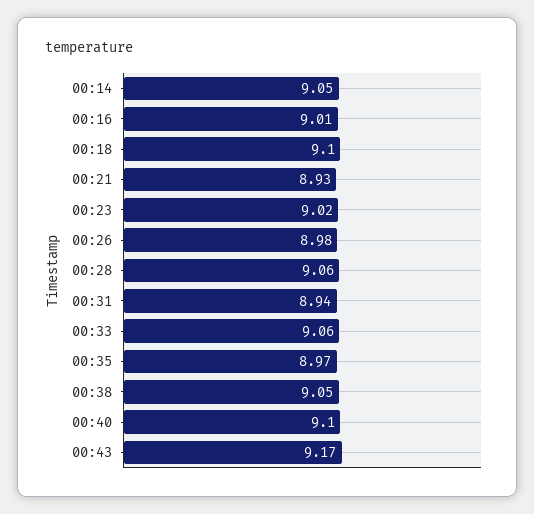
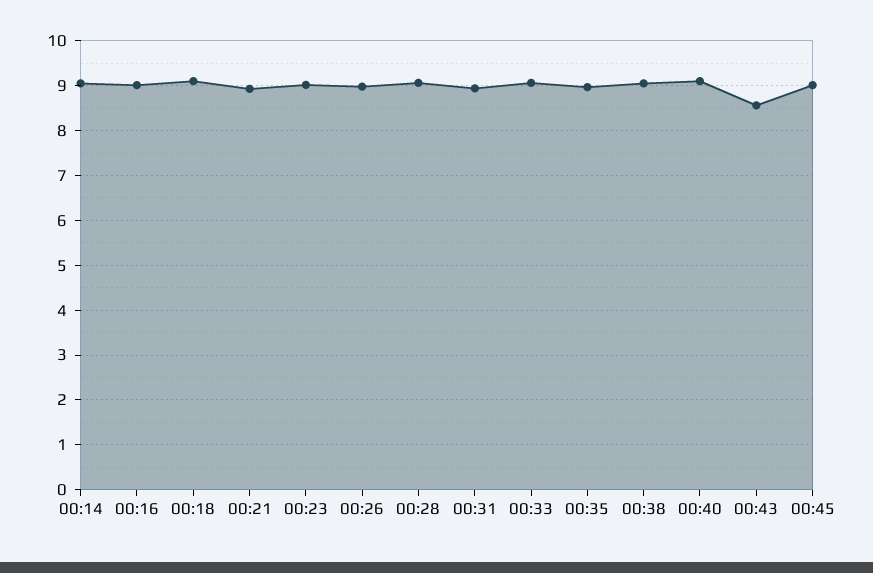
00:43: 9.17 -> 8.6
00:45: none -> 9

